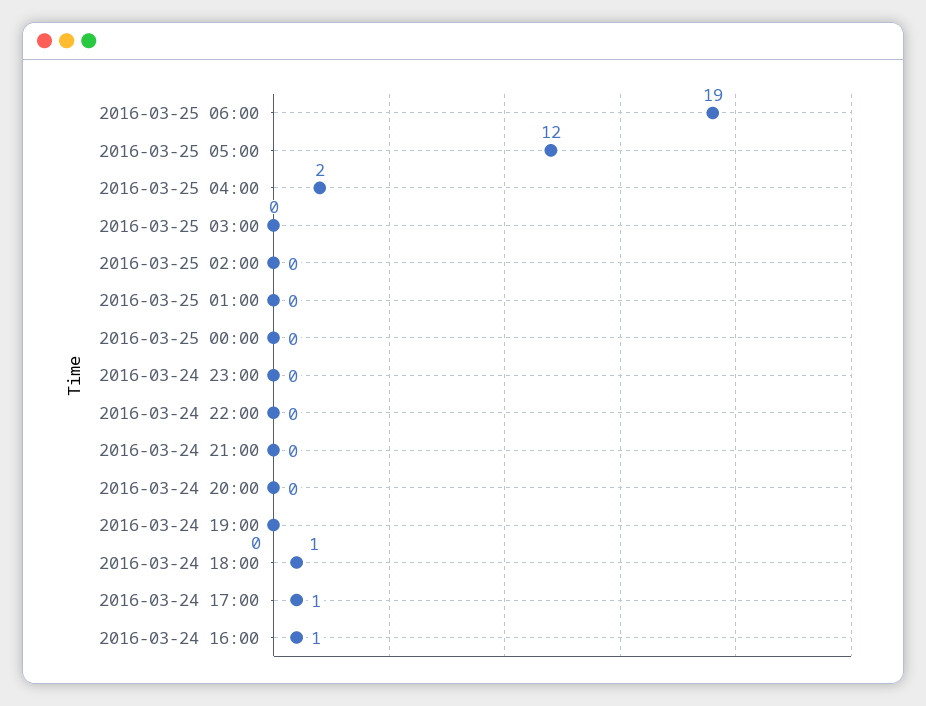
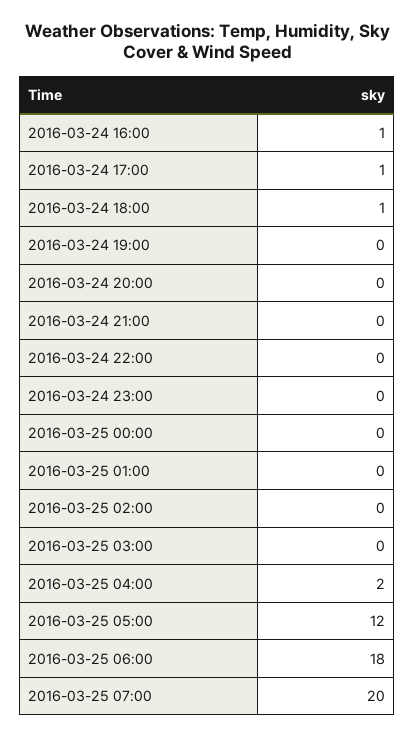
2016-03-25 06:00: 19 -> 18
2016-03-25 07:00: none -> 20

